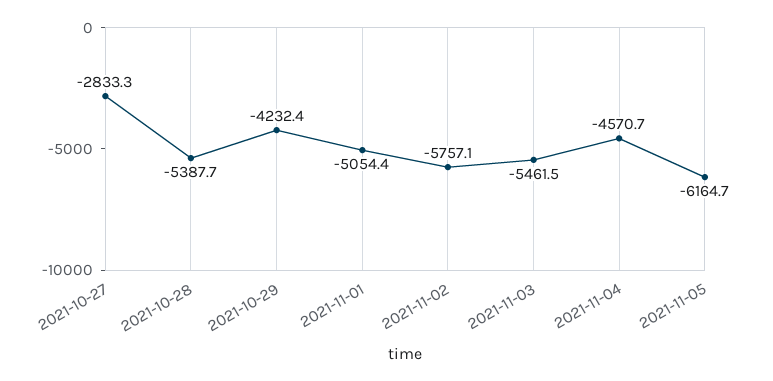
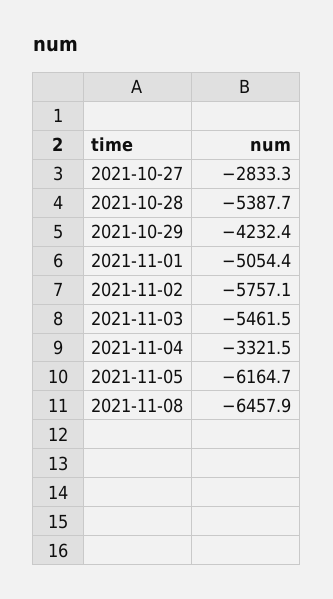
2021-11-04: -4570.7 -> -3321.5
2021-11-08: none -> -6457.9

